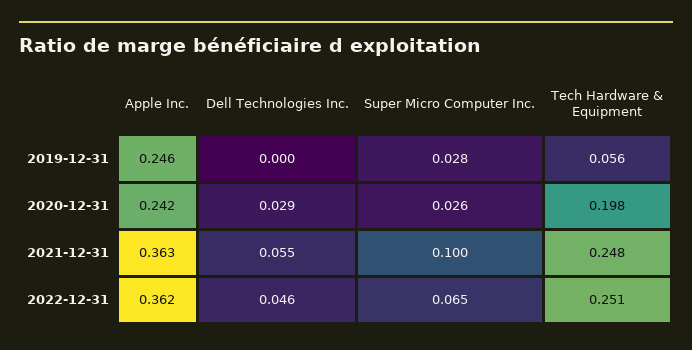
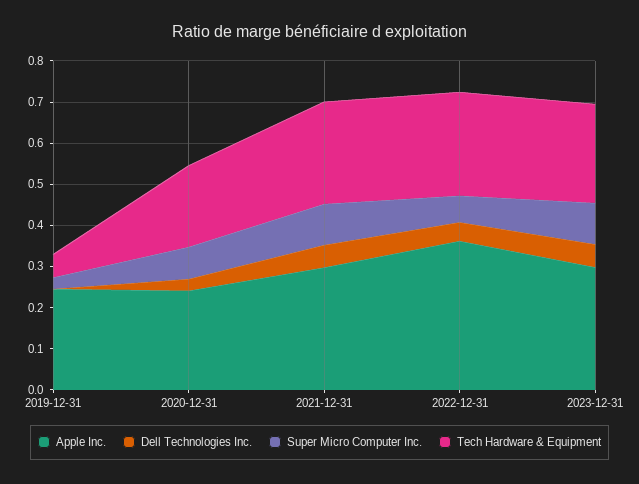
Super Micro Computer Inc., 2020-12-31: 0.026 -> 0.08
Apple Inc., 2021-12-31: 0.363 -> 0.3
Apple Inc., 2023-12-31: none -> 0.3
Dell Technologies Inc., 2023-12-31: none -> 0.06
Super Micro Computer Inc., 2023-12-31: none -> 0.1
Tech Hardware & Equipment, 2023-12-31: none -> 0.24

